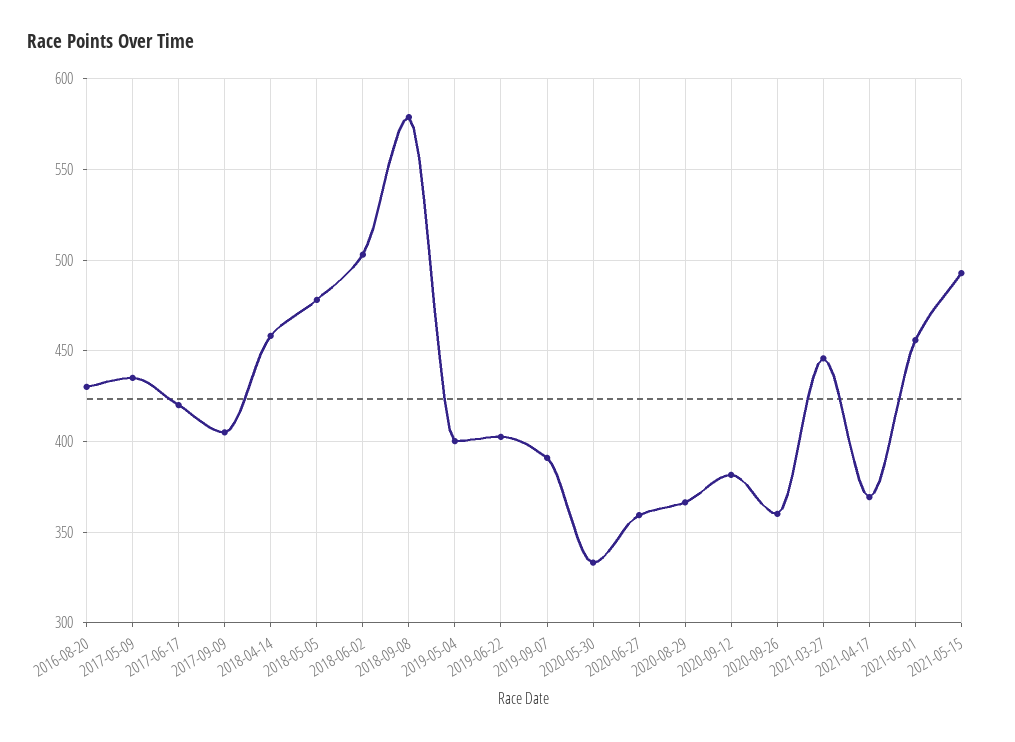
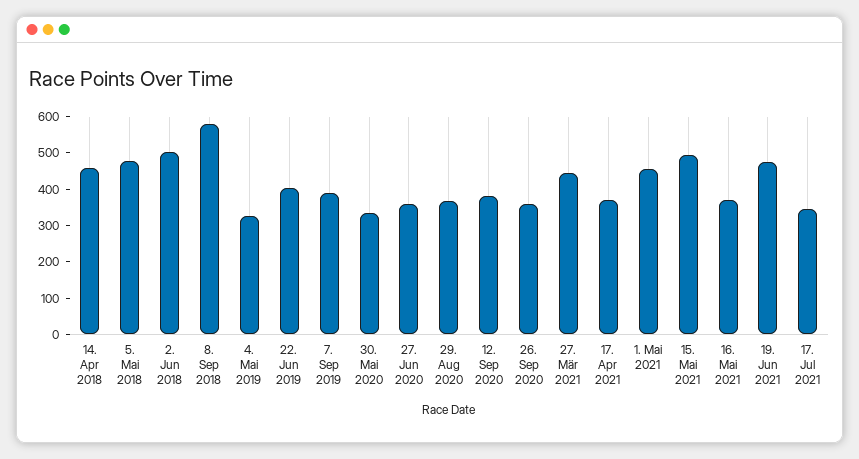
2016-08-20: 430 -> none
2017-05-09: 435 -> none
2017-06-17: 420 -> none
2017-09-09: 405 -> none
2019-05-04: 400 -> 325
16. Mai 2021: none -> 375
19. Jun 2021: none -> 475
17. Jul 2021: none -> 350

